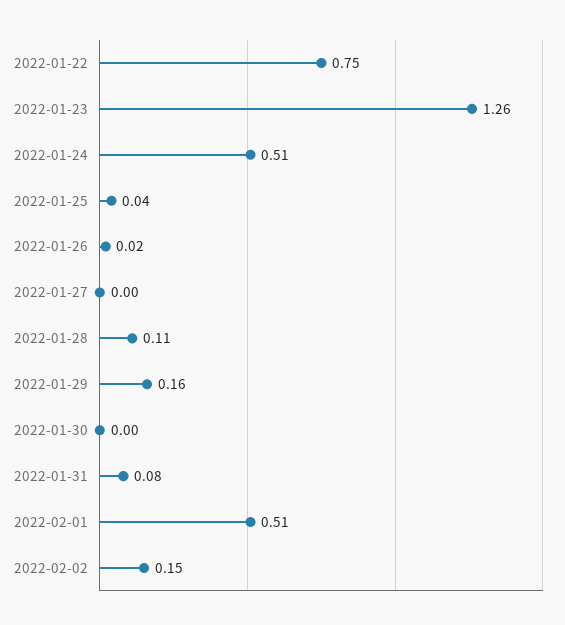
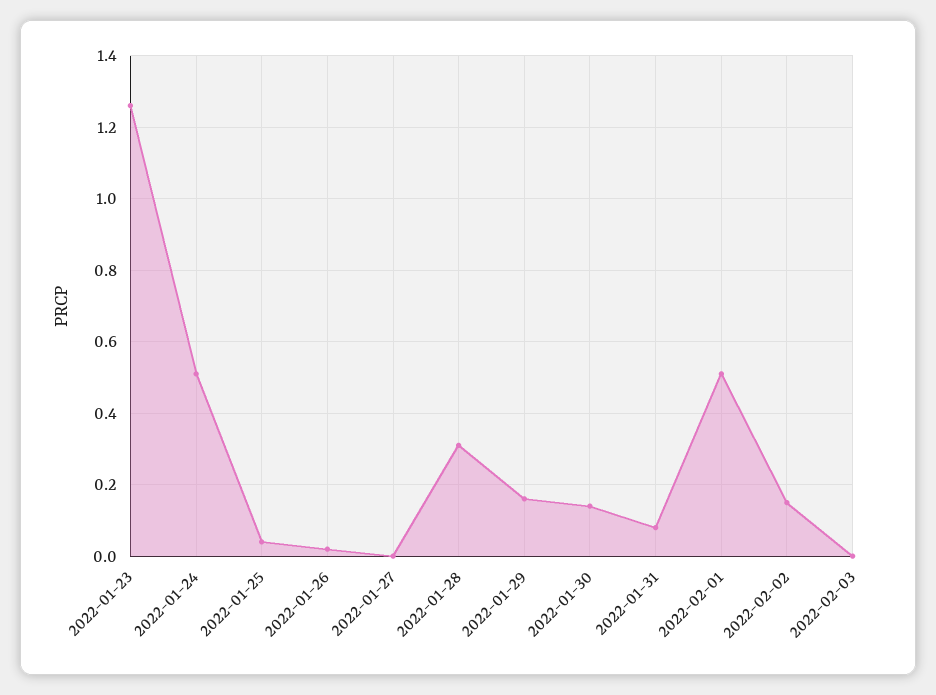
2022-01-22: 0.75 -> none
2022-01-28: 0.11 -> 0.3
2022-01-30: 0 -> 0.15
2022-02-03: none -> 0

